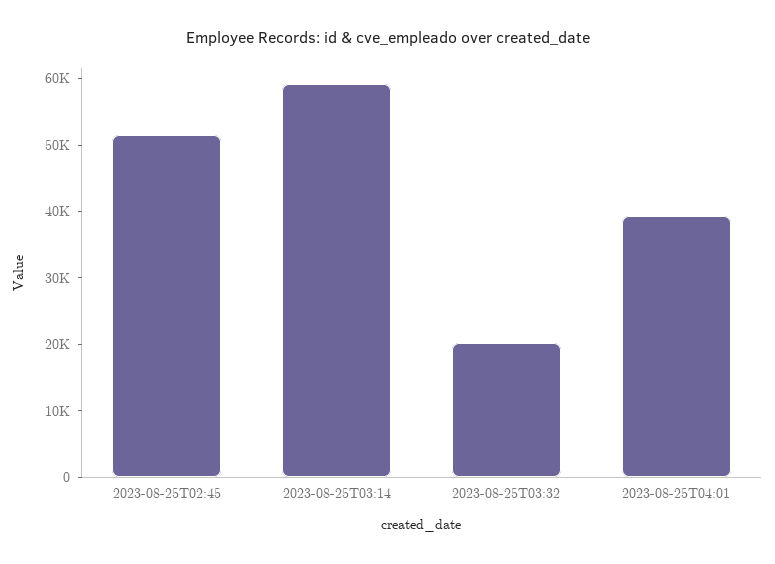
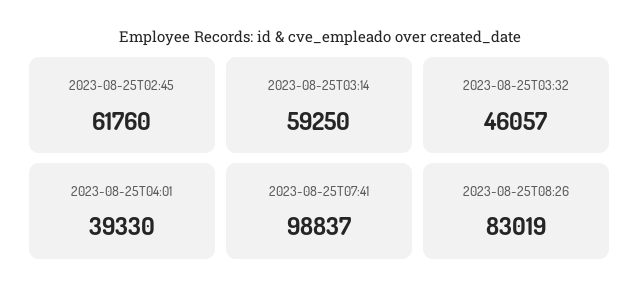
2023-08-25T02:45: 52000 -> 61760
2023-08-25T03:32: 20000 -> 46057
2023-08-25T07:41: none -> 98837
2023-08-25T08:26: none -> 83019

